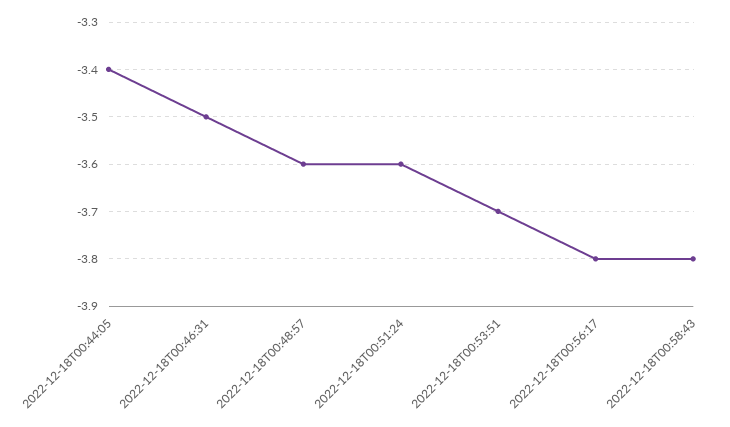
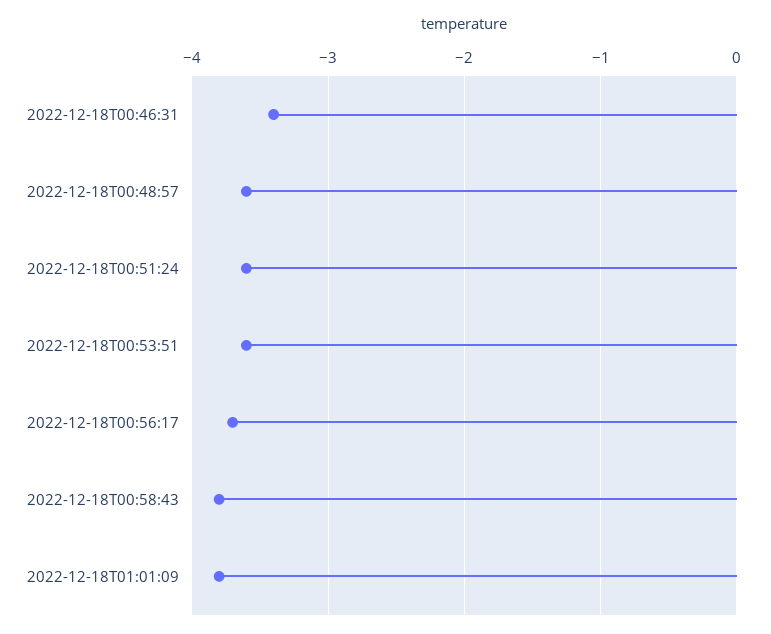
2022-12-18T00:44:05: -3.4 -> none
2022-12-18T00:46:31: -3.5 -> -3.4
2022-12-18T00:53:51: -3.7 -> -3.6
2022-12-18T00:56:17: -3.8 -> -3.7
2022-12-18T01:01:09: none -> -3.8

